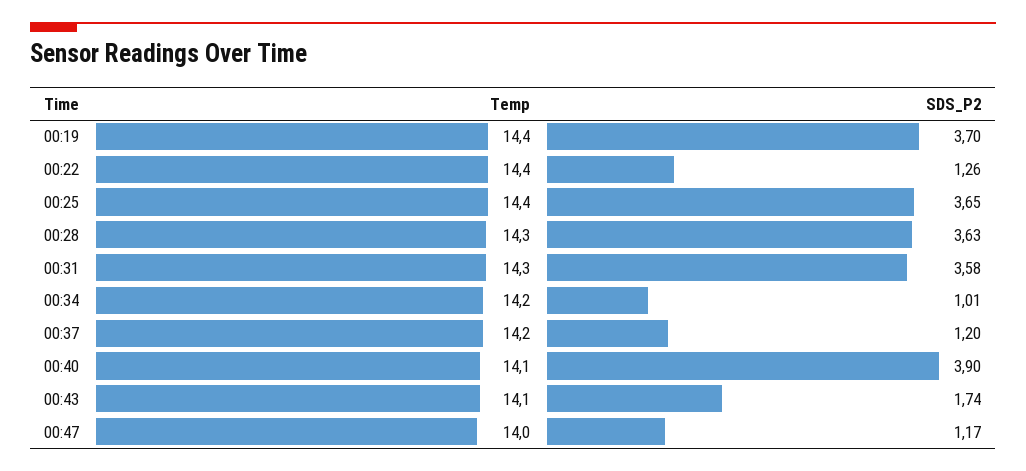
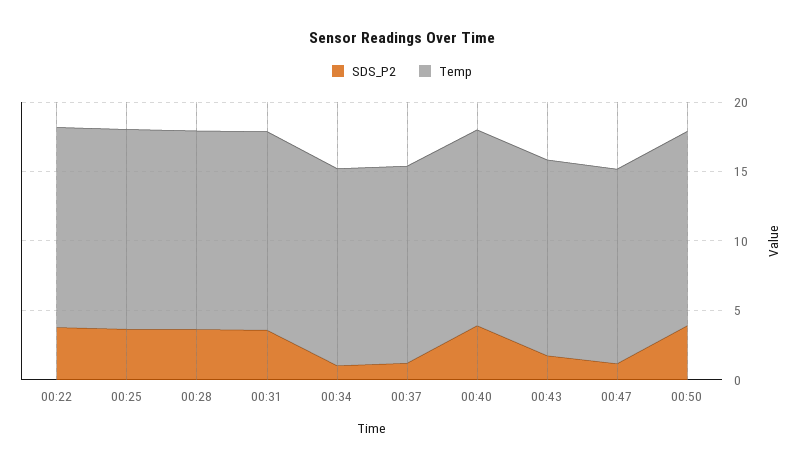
Temp, 00:19: 14.4 -> none
SDS_P2, 00:19: 3.7 -> none
SDS_P2, 00:22: 1.26 -> 4
SDS_P2, 00:50: none -> 4
Temp, 00:50: none -> 14

